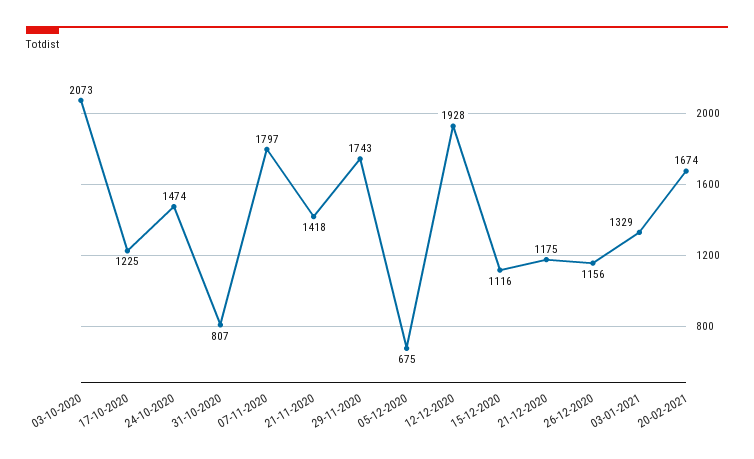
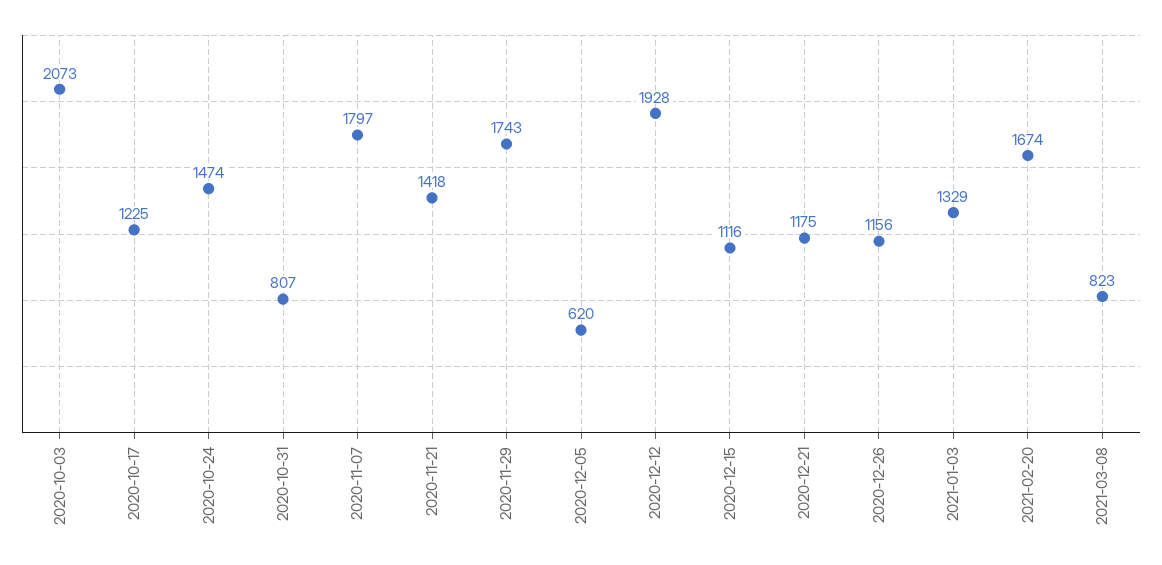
05-12-2020: 675 -> 620
2021-03-08: none -> 823

